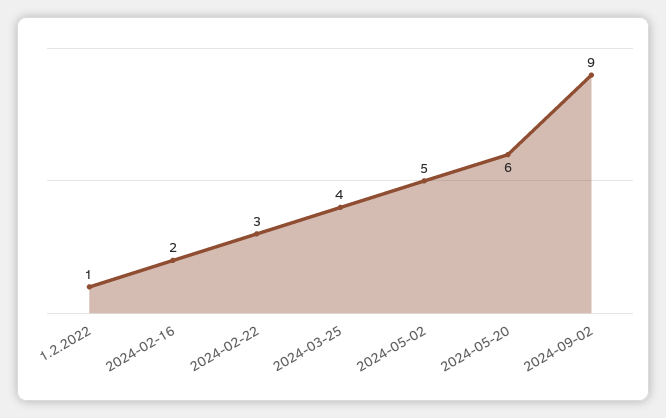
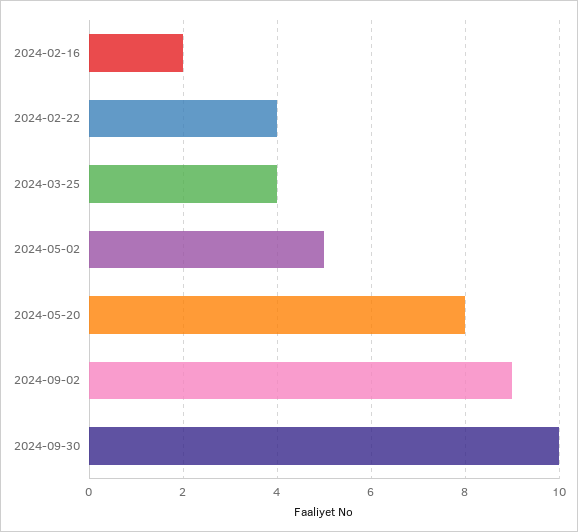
1.2.2022: 1 -> none
2024-02-22: 3 -> 4
2024-05-20: 6 -> 8
2024-09-30: none -> 10

